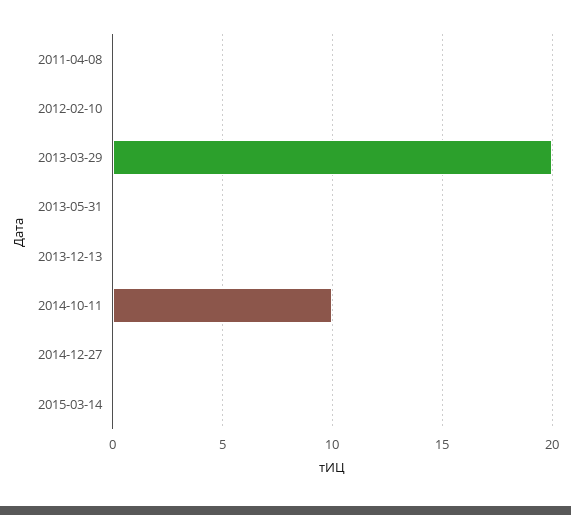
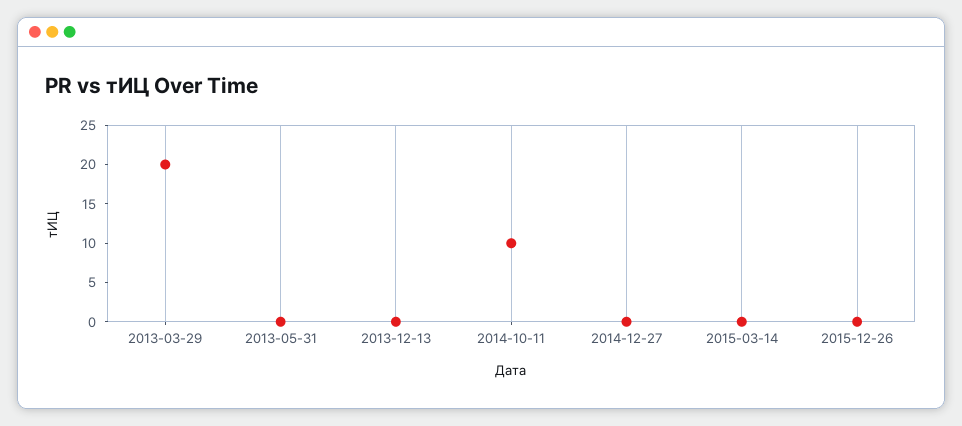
2011-04-08: 0 -> none
2012-02-10: 0 -> none
2015-12-26: none -> 0

